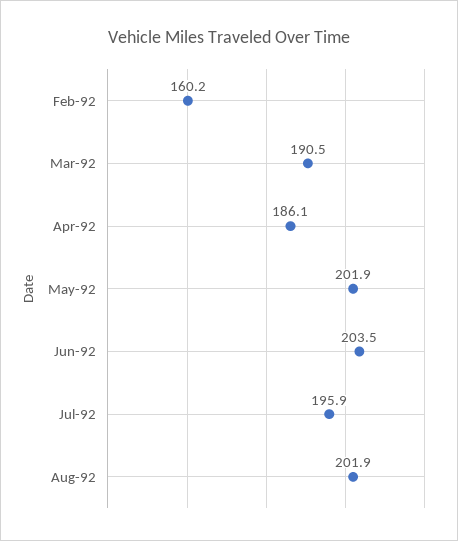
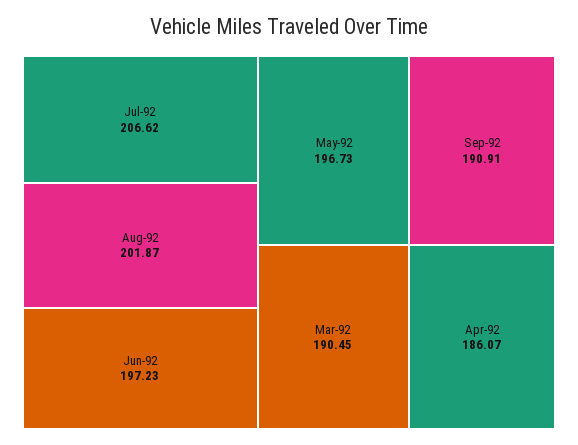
Feb-92: 160.2 -> none
May-92: 201.9 -> 196.73
Jun-92: 203.5 -> 197.23
Jul-92: 195.9 -> 206.62
Sep-92: none -> 190.91

